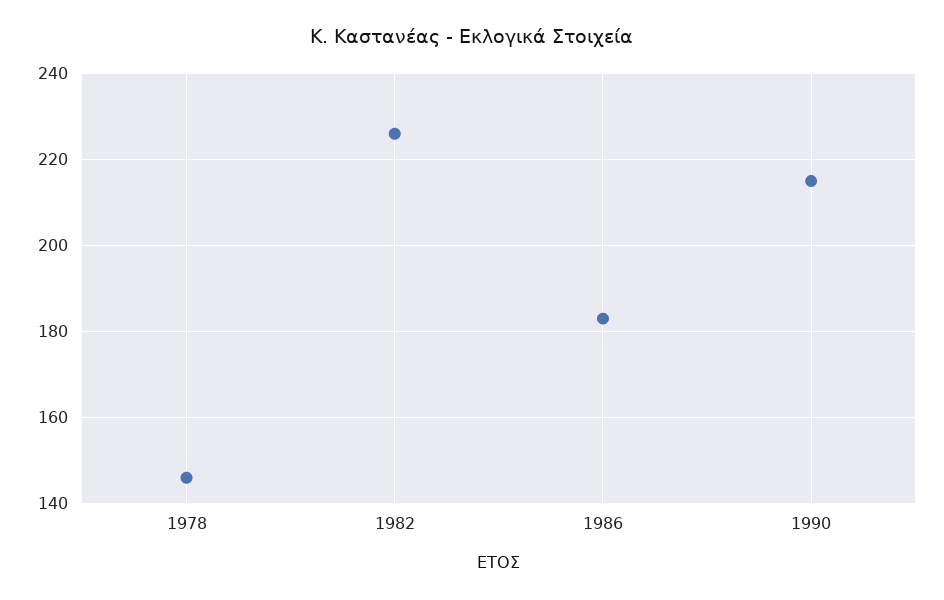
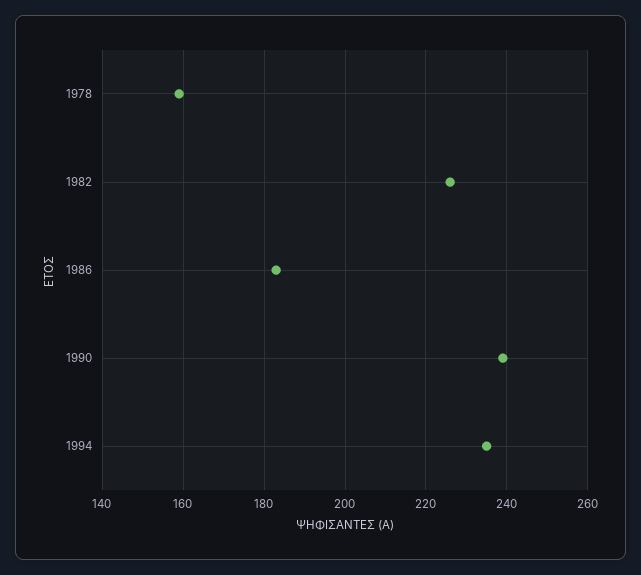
1978: 145 -> 160
1990: 215 -> 240
1994: none -> 235

